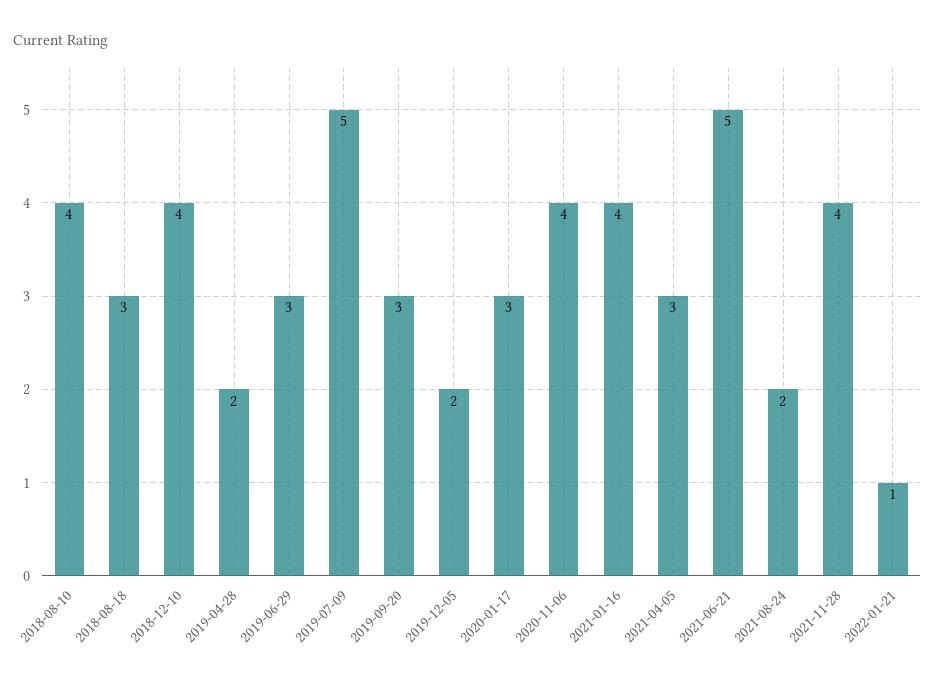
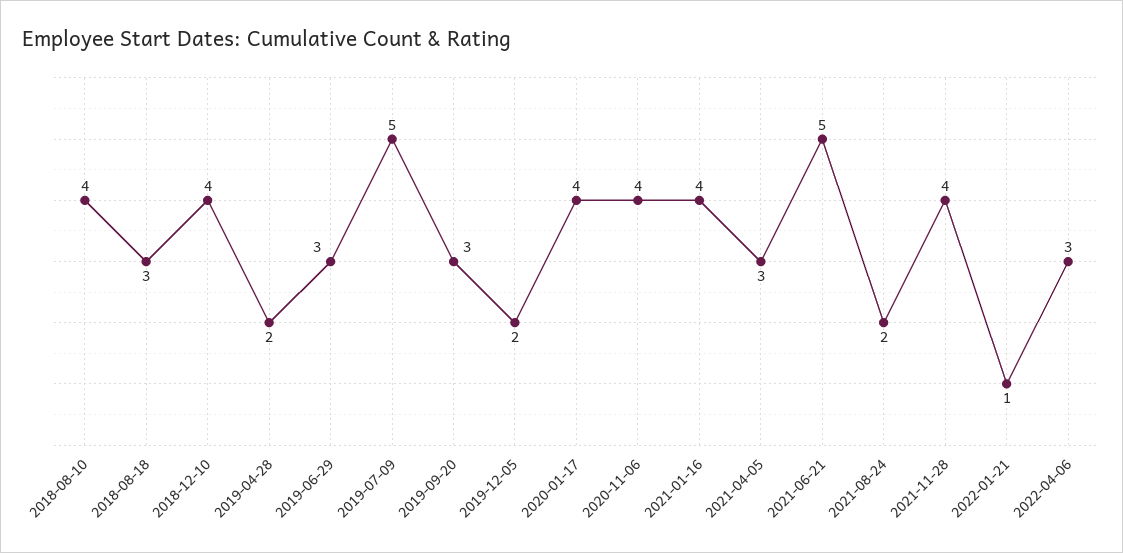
2020-01-17: 3 -> 4
2022-04-06: none -> 3

